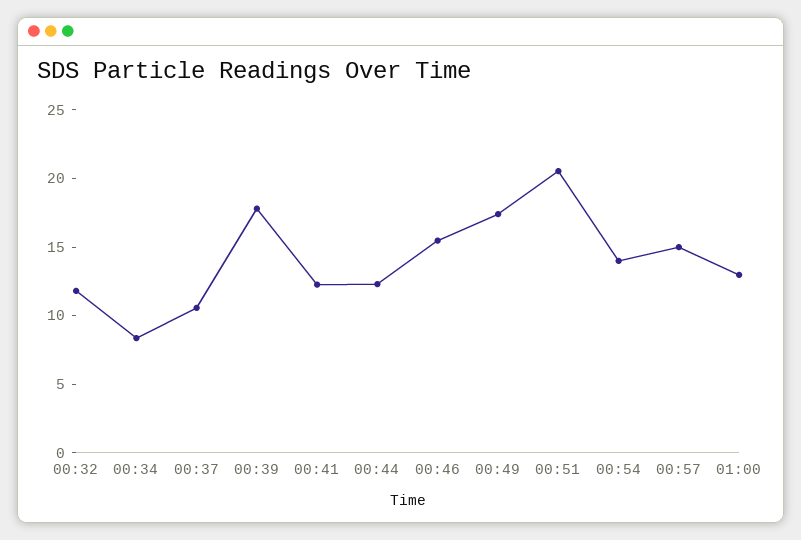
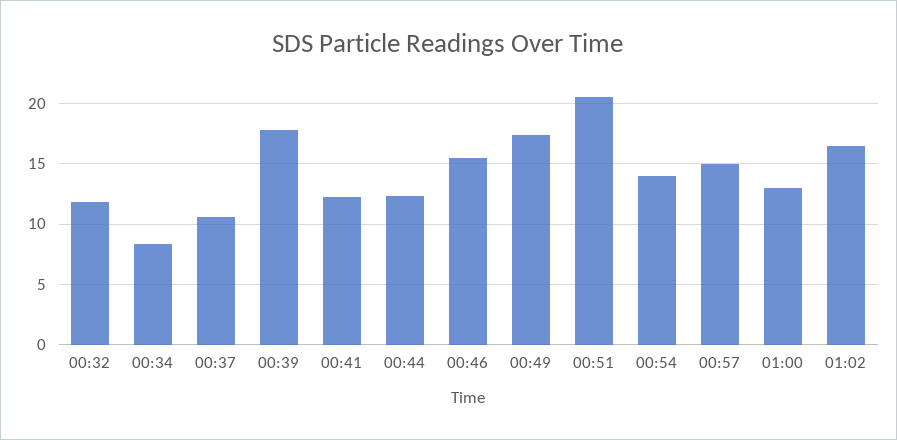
01:02: none -> 16.5

